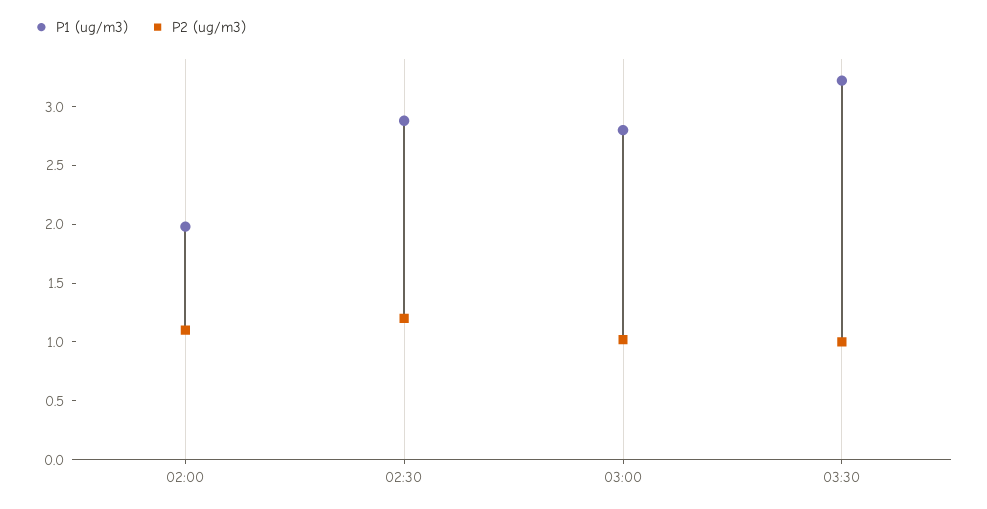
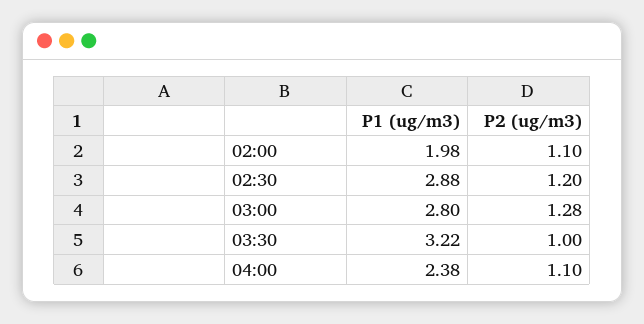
P2 (ug/m3), 03:00: 1 -> 1.28
P1 (ug/m3), 04:00: none -> 2.38
P2 (ug/m3), 04:00: none -> 1.1

